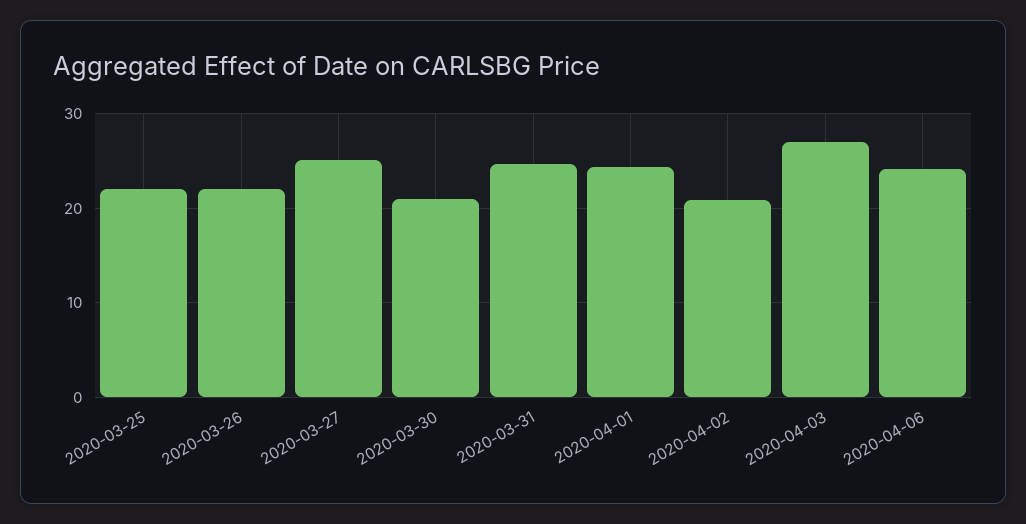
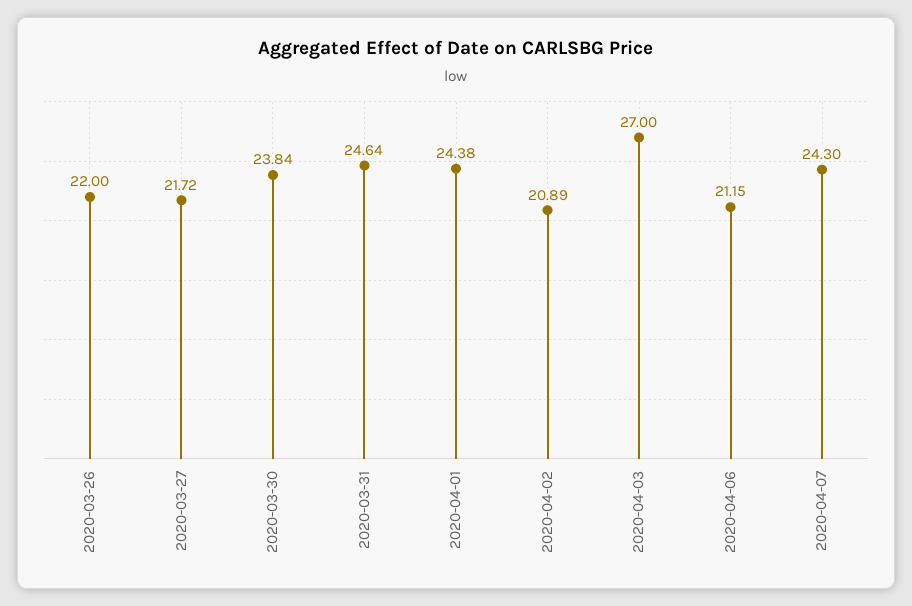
2020-03-25: 22 -> none
2020-03-27: 25 -> 21.72
2020-03-30: 21 -> 23.84
2020-04-06: 24 -> 21.15
2020-04-07: none -> 24.3

